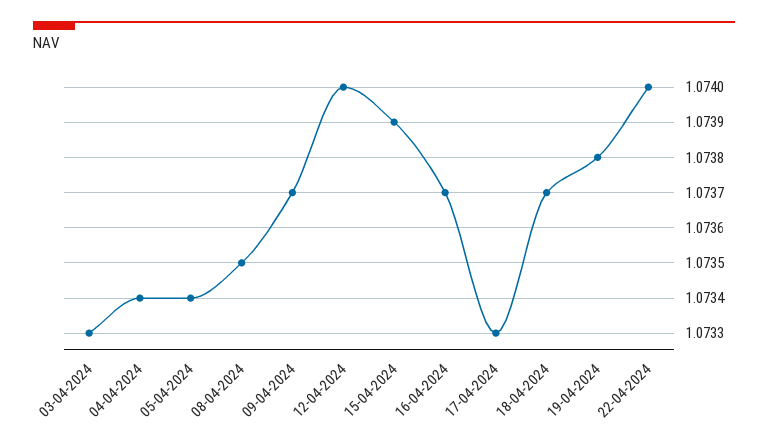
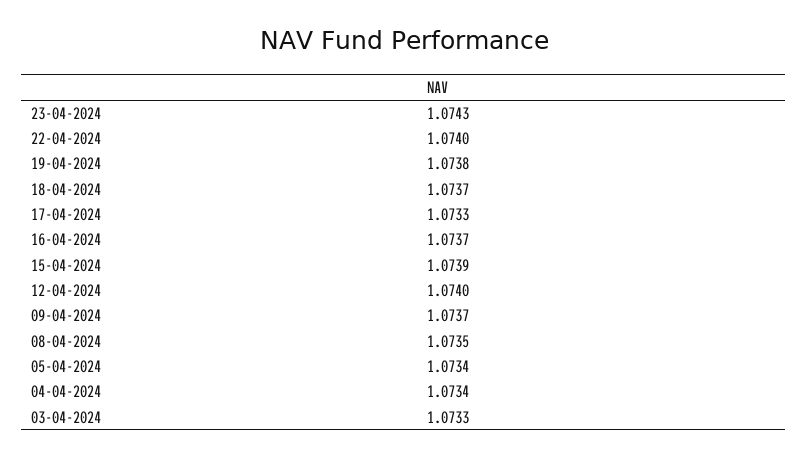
23-04-2024: none -> 1.0743

